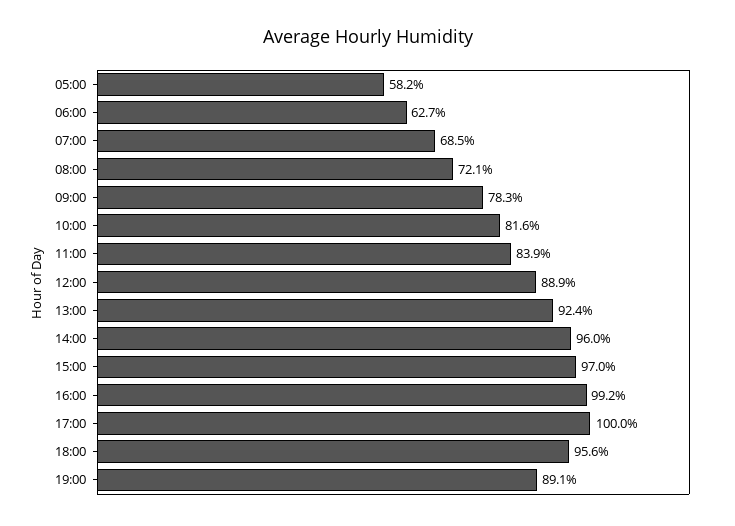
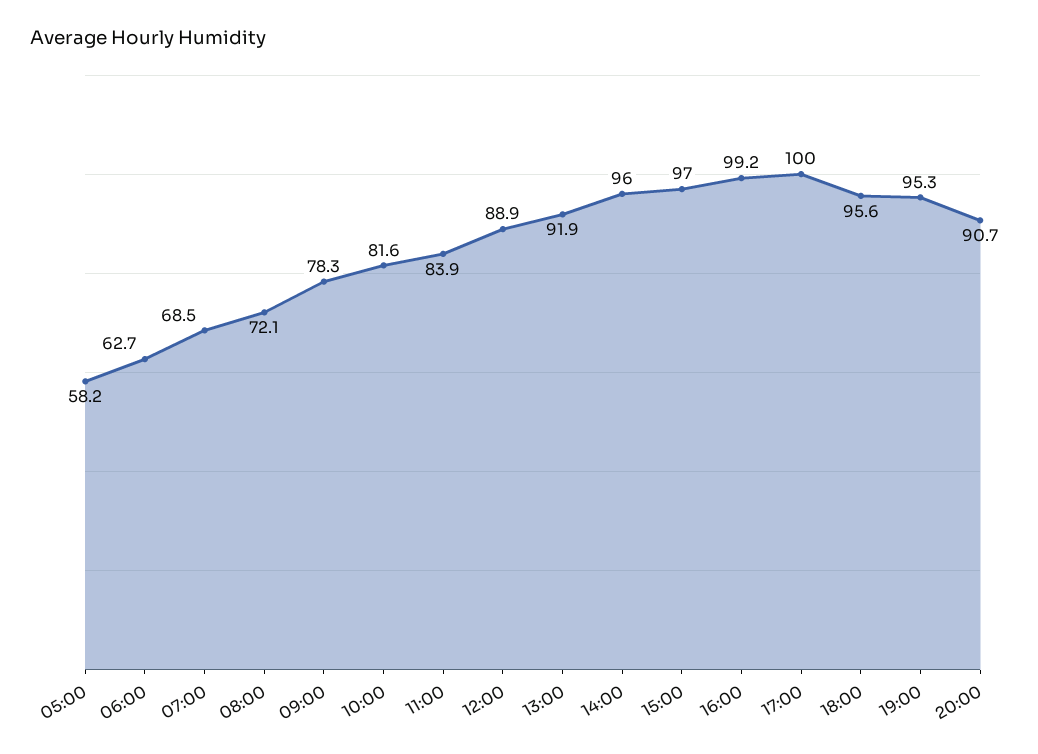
13:00: 92.4 -> 91.9
19:00: 89.1 -> 95.3
20:00: none -> 90.7

